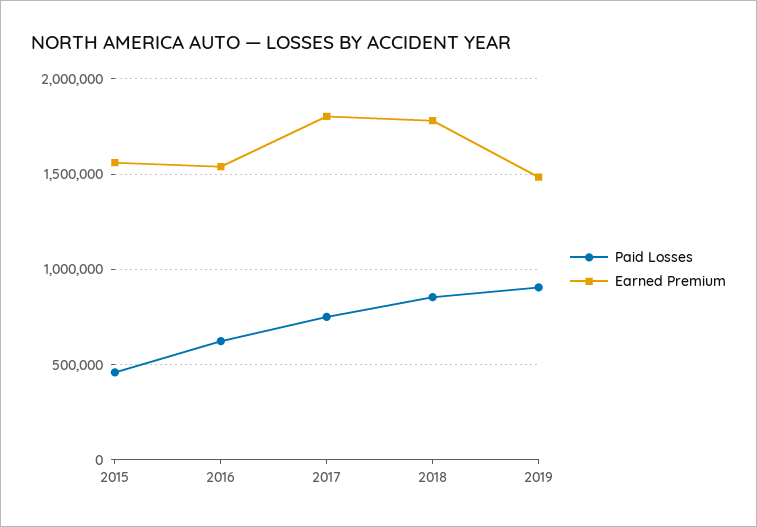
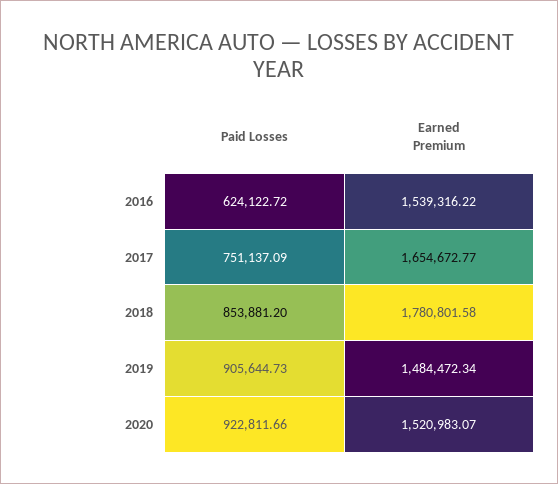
Paid Losses, 2015: 450000 -> none
Earned Premium, 2015: 1550000 -> none
Earned Premium, 2017: 1800000 -> 1654672.77
Paid Losses, 2020: none -> 922811.66
Earned Premium, 2020: none -> 1520983.07

